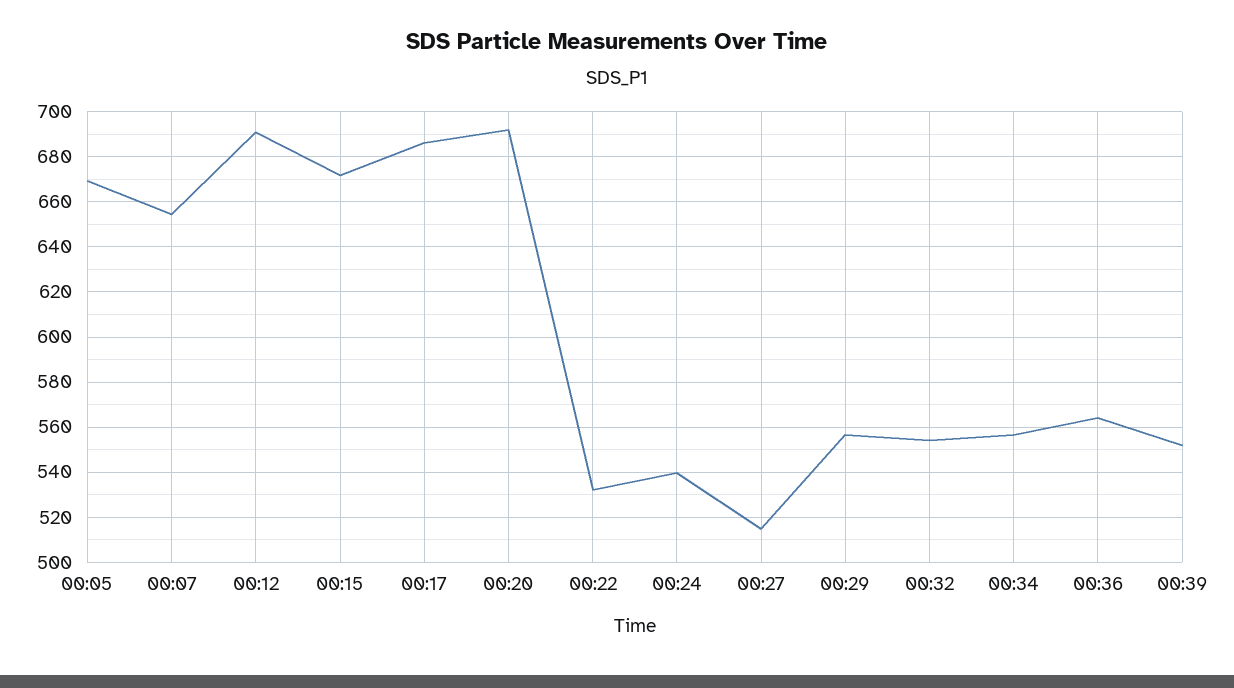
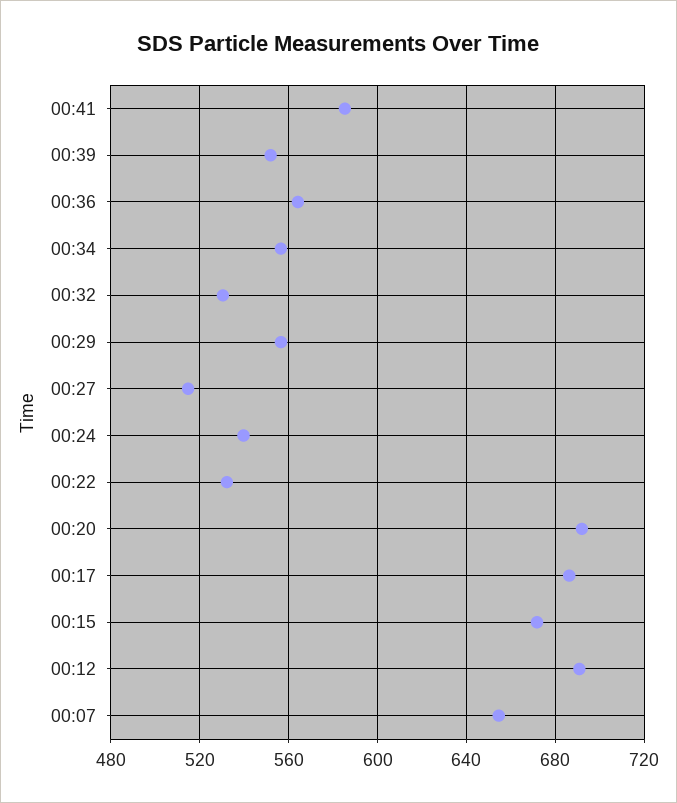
00:05: 670 -> none
00:32: 555 -> 530
00:41: none -> 585

